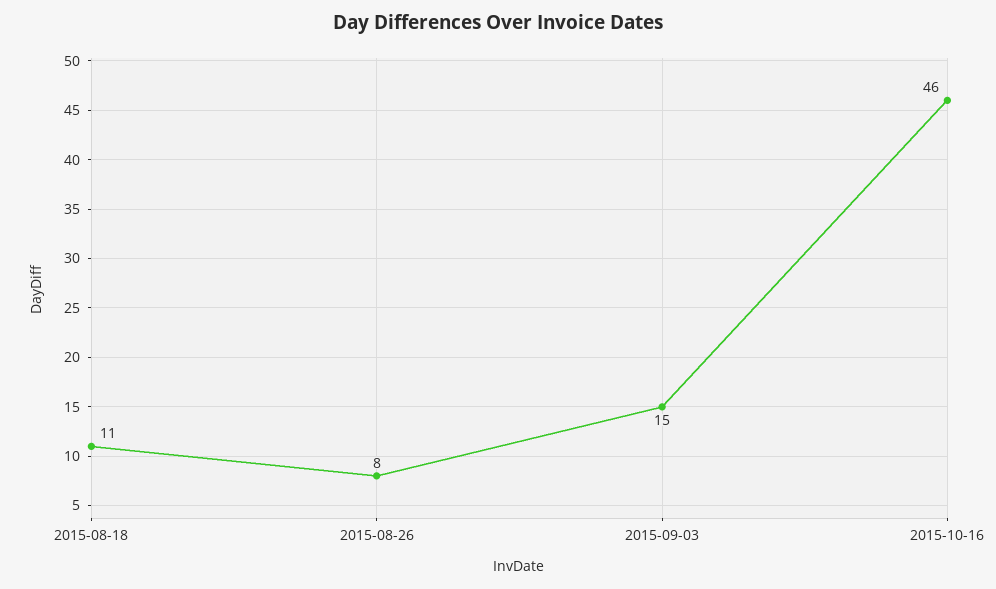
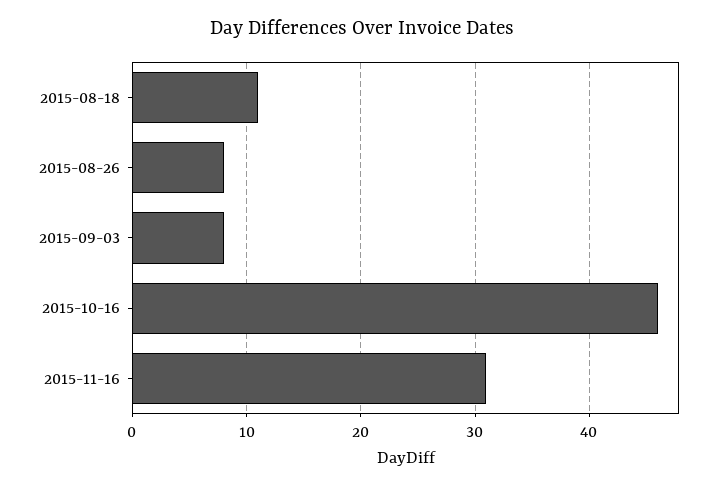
2015-09-03: 15 -> 8
2015-11-16: none -> 31

